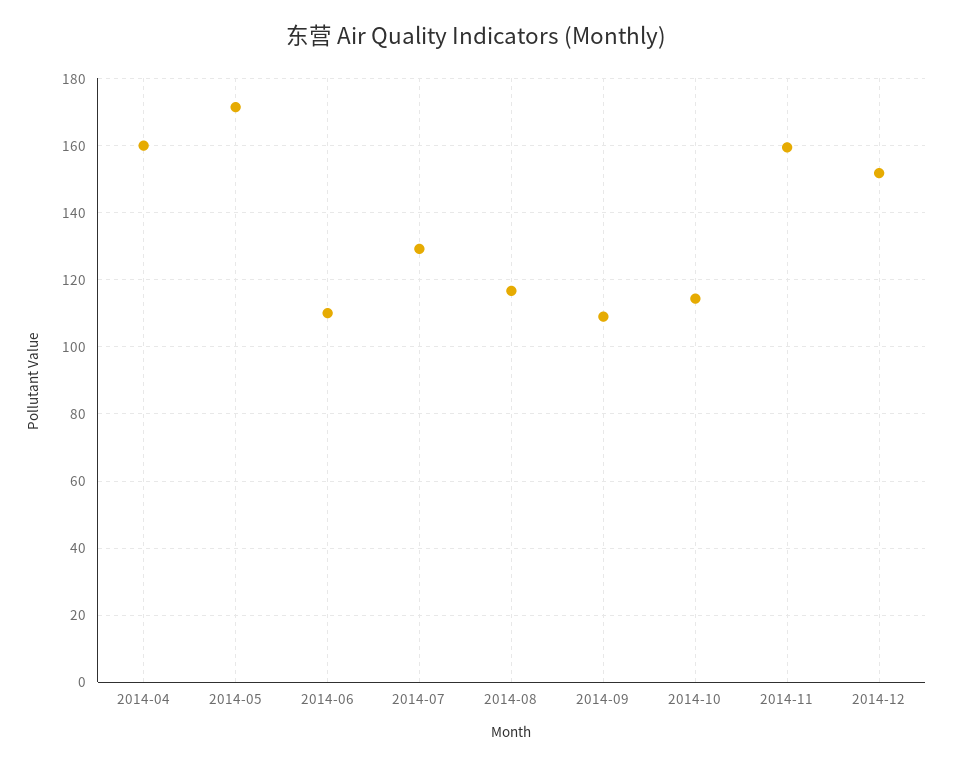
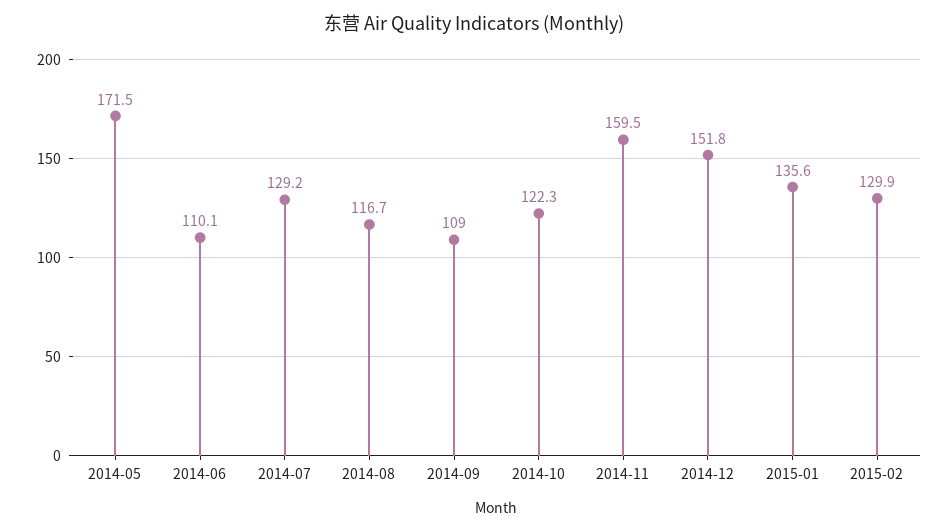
2014-04: 160 -> none
2014-10: 114 -> 122.3
2015-01: none -> 135.6
2015-02: none -> 129.9

